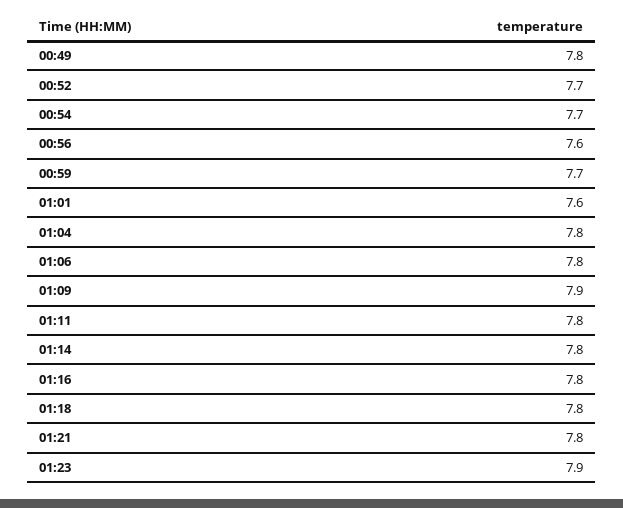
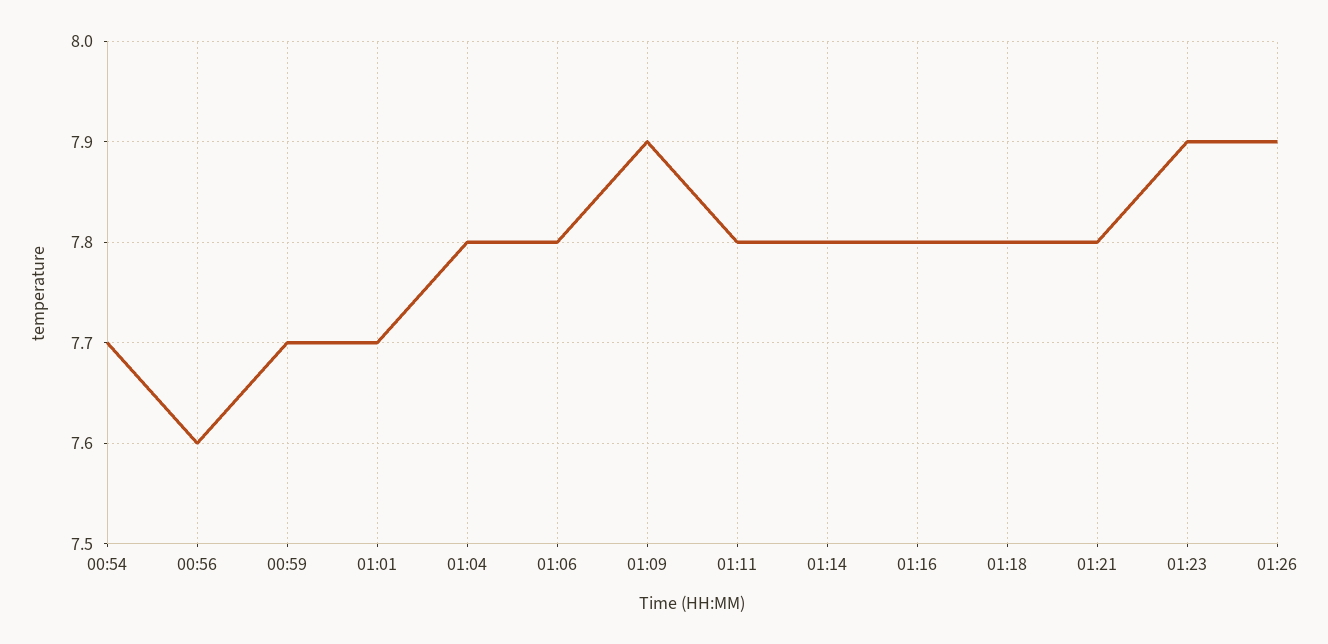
00:49: 7.8 -> none
00:52: 7.7 -> none
01:01: 7.6 -> 7.7
01:26: none -> 7.9

